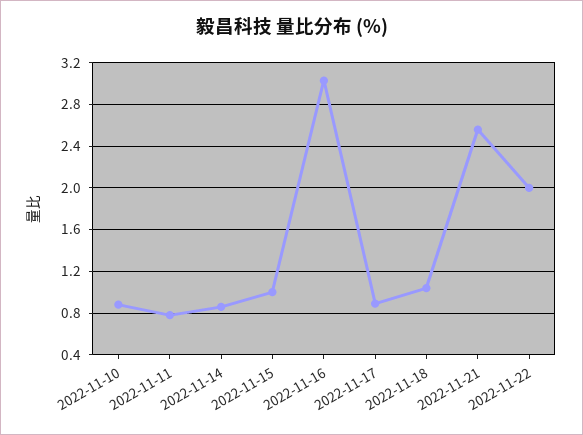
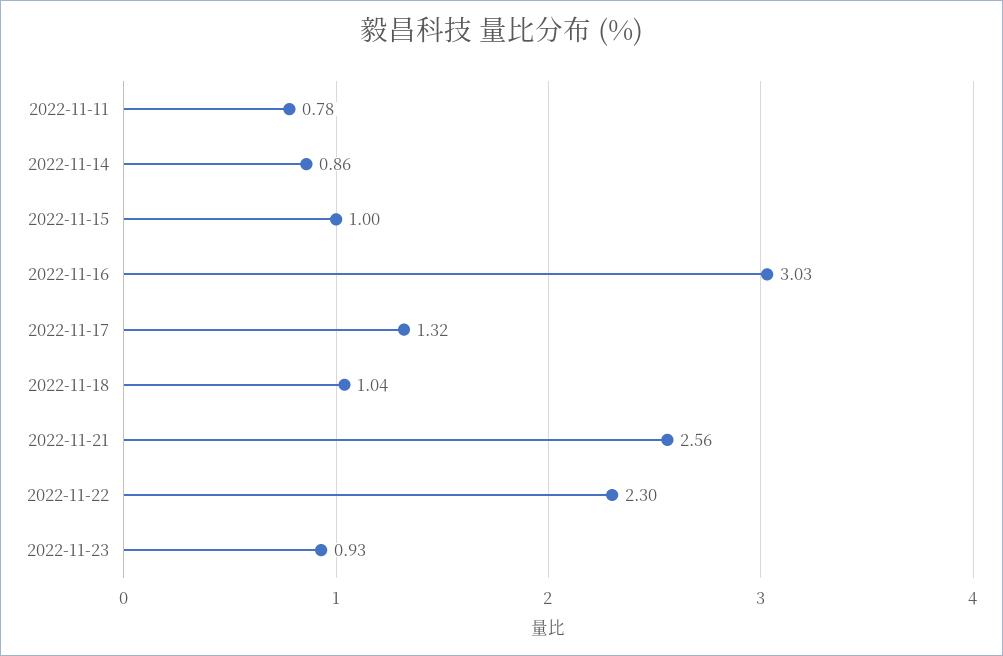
2022-11-10: 0.9 -> none
2022-11-17: 0.9 -> 1.32
2022-11-22: 2 -> 2.3
2022-11-23: none -> 0.93

